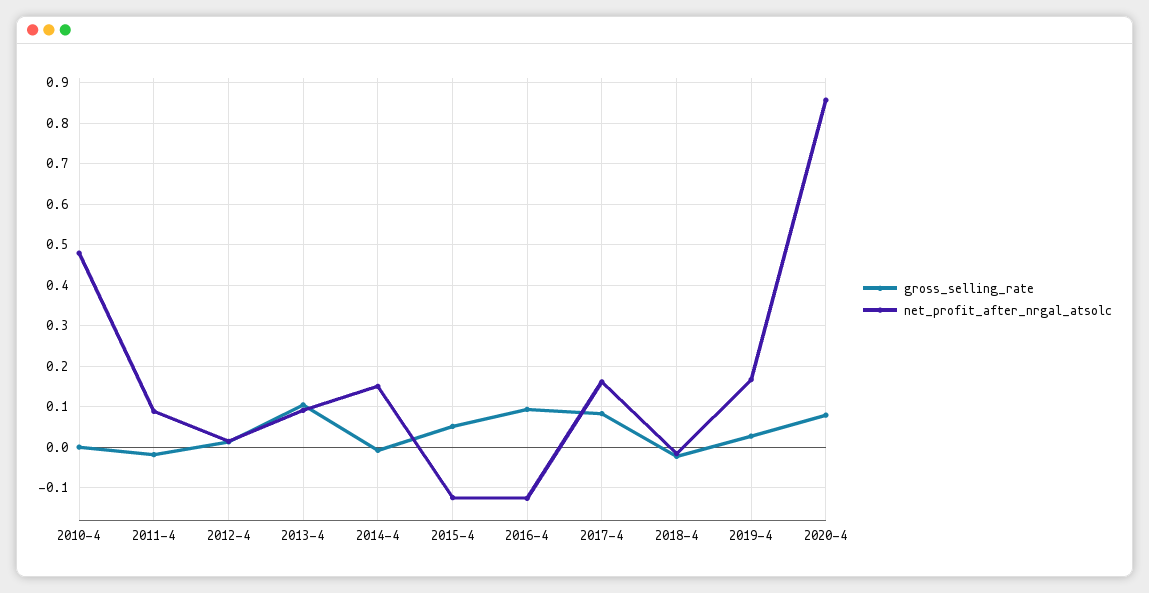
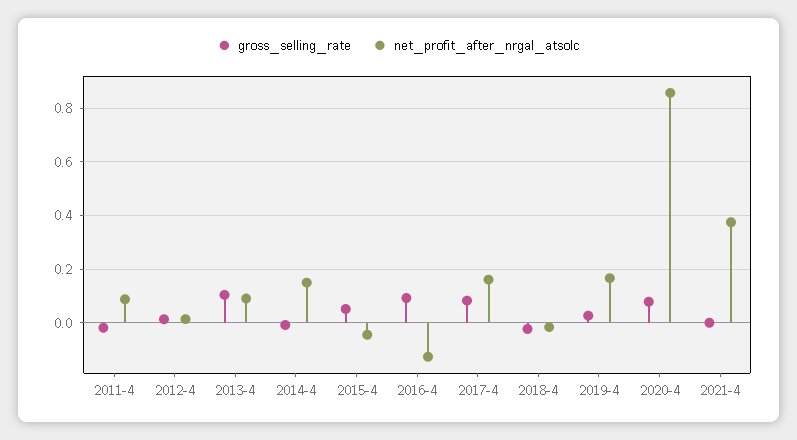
gross_selling_rate, 2010-4: 0 -> none
net_profit_after_nrgal_atsolc, 2010-4: 0.48 -> none
net_profit_after_nrgal_atsolc, 2015-4: -0.12 -> -0.05
gross_selling_rate, 2021-4: none -> 0
net_profit_after_nrgal_atsolc, 2021-4: none -> 0.375

